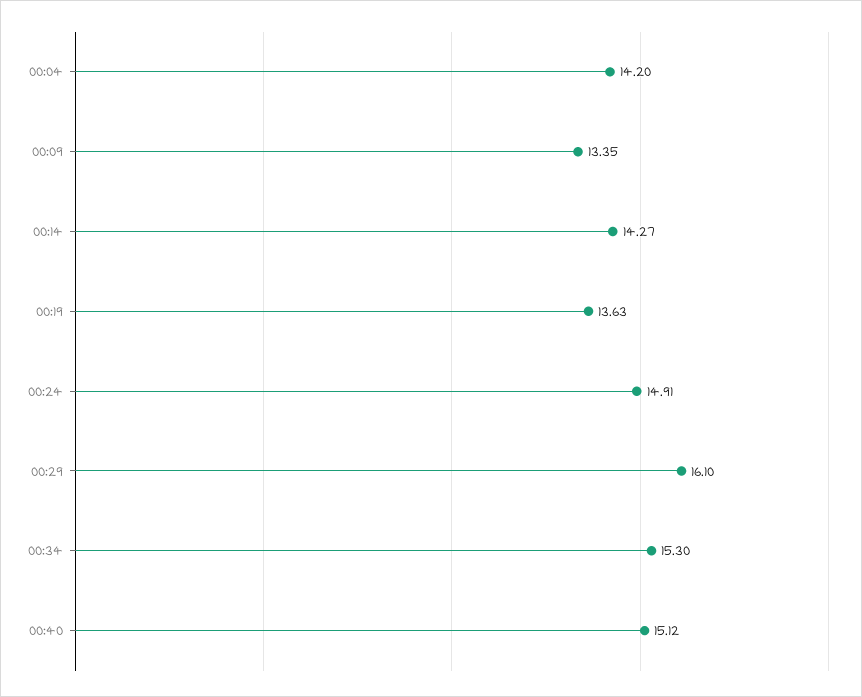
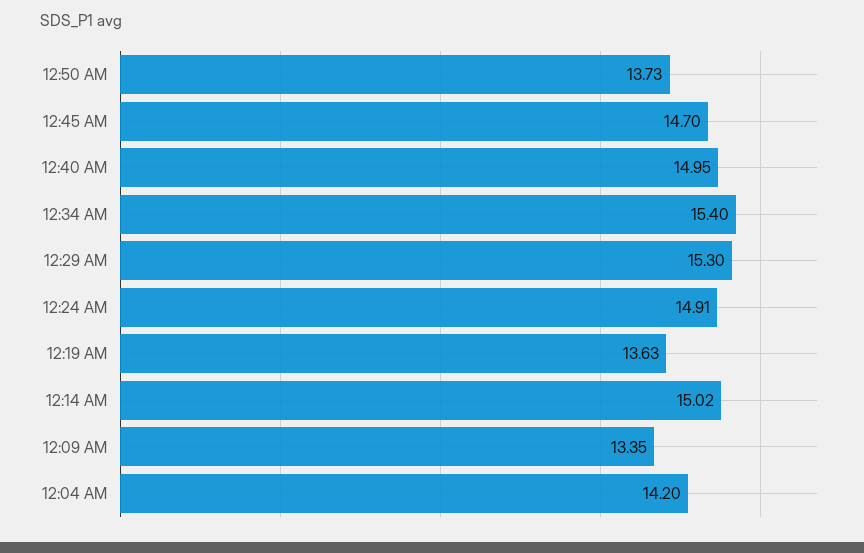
00:14: 14.27 -> 15.02
00:29: 16.1 -> 15.3
00:34: 15.3 -> 15.4
00:40: 15.12 -> 14.95
12:50 AM: none -> 13.73
12:45 AM: none -> 14.7

